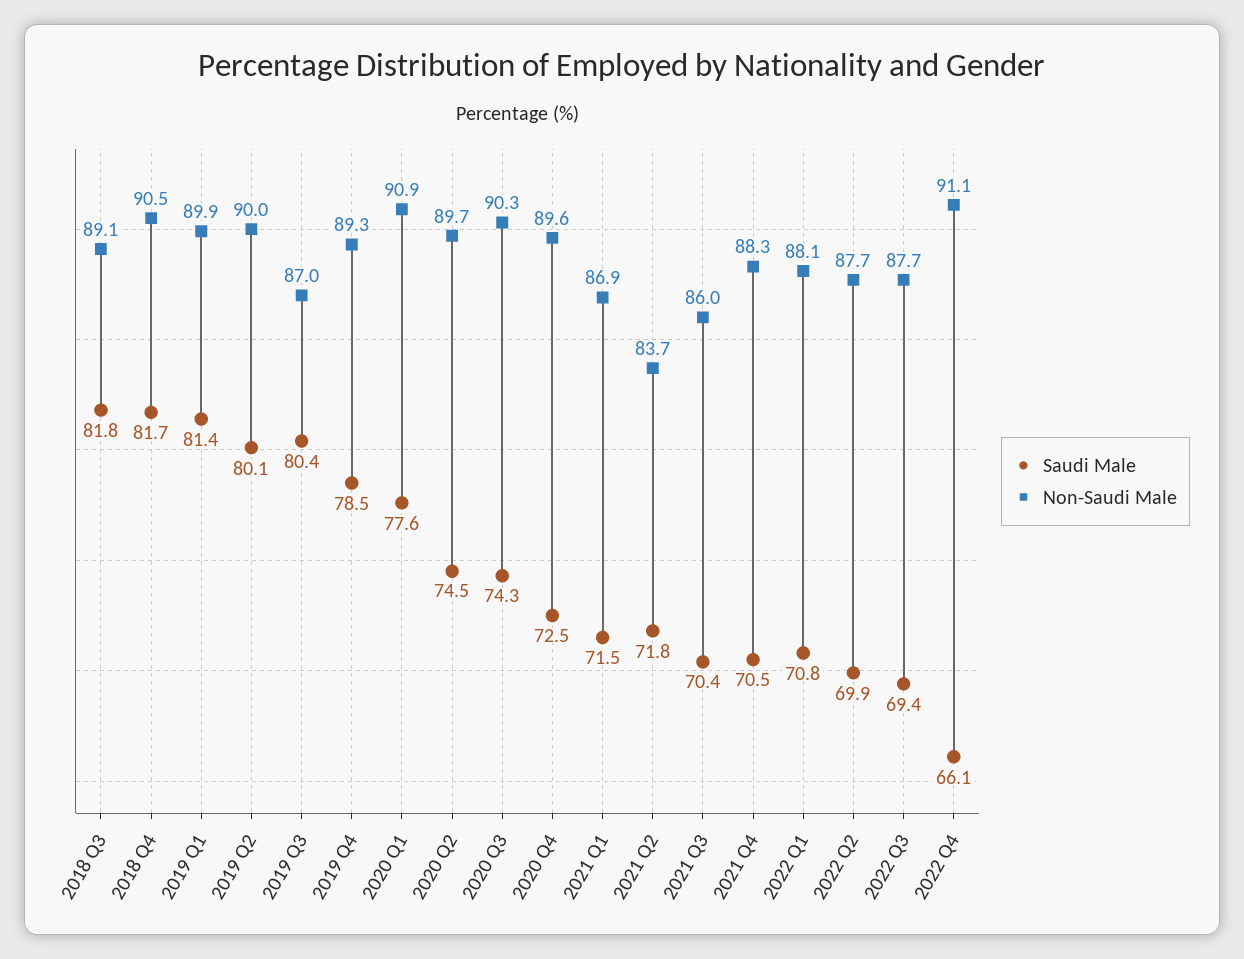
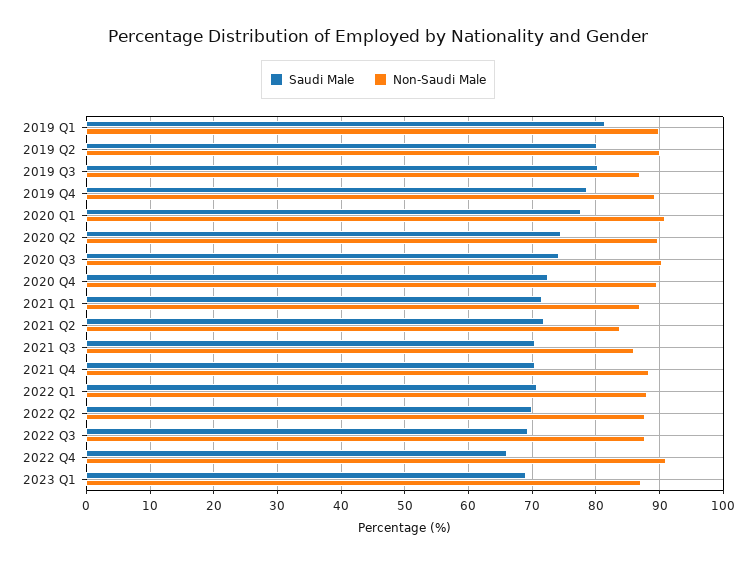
Saudi Male, 2018 Q3: 81.8 -> none
Non-Saudi Male, 2018 Q3: 89.1 -> none
Saudi Male, 2018 Q4: 81.7 -> none
Non-Saudi Male, 2018 Q4: 90.5 -> none
Saudi Male, 2023 Q1: none -> 69
Non-Saudi Male, 2023 Q1: none -> 87

